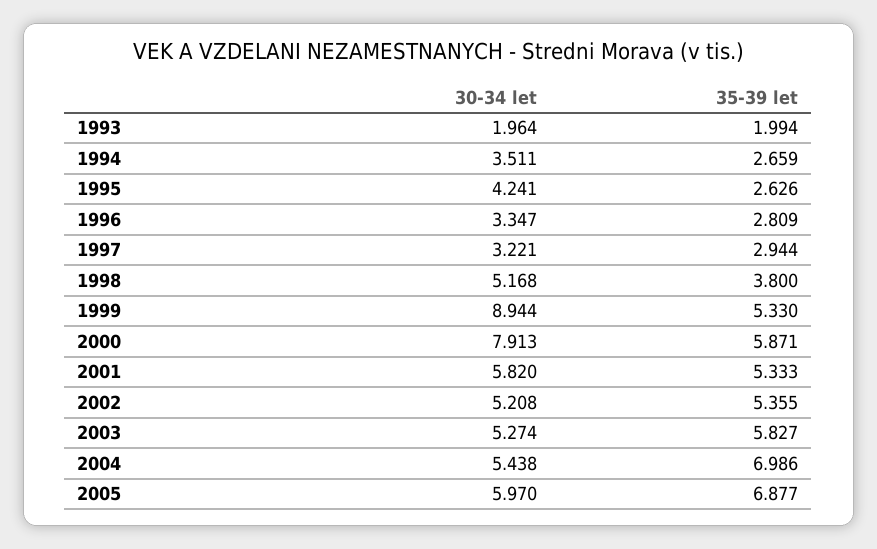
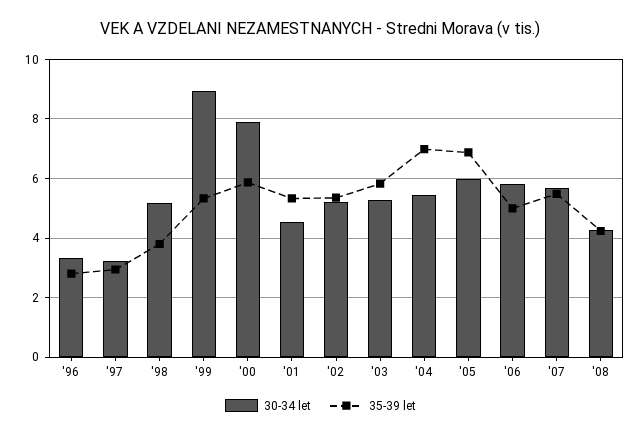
30-34 let, 1993: 1.964 -> none
35-39 let, 1993: 1.994 -> none
30-34 let, 1994: 3.511 -> none
35-39 let, 1994: 2.659 -> none
30-34 let, 1995: 4.241 -> none
35-39 let, 1995: 2.626 -> none
30-34 let, 2001: 5.82 -> 4.5
30-34 let, '06: none -> 5.75
35-39 let, '06: none -> 5
30-34 let, '07: none -> 5.75
35-39 let, '07: none -> 5.5
30-34 let, '08: none -> 4.25
35-39 let, '08: none -> 4.25

